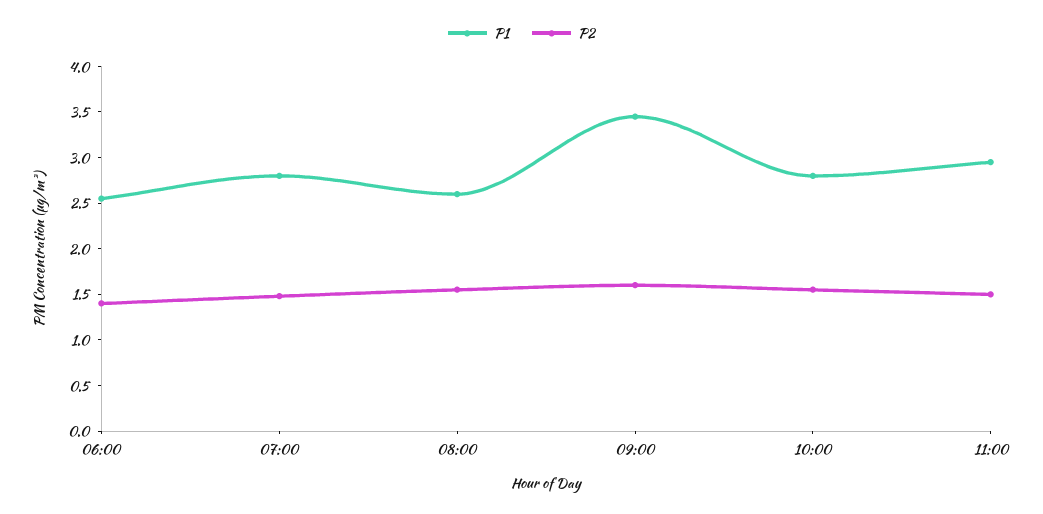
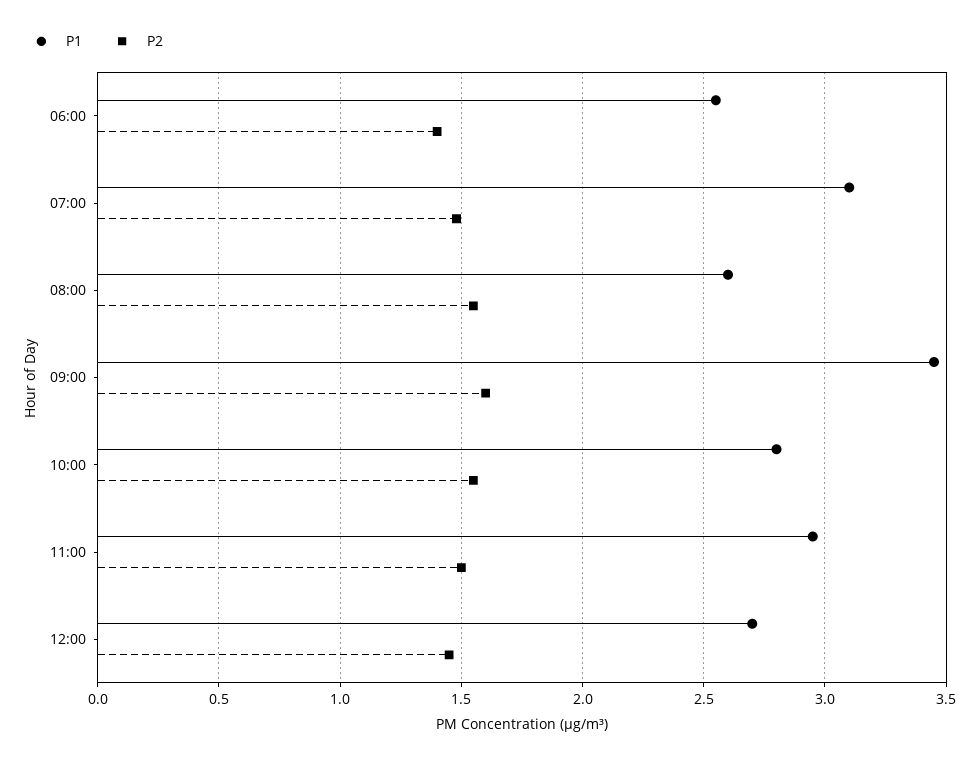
P1, 07:00: 2.8 -> 3.1
P1, 12:00: none -> 2.7
P2, 12:00: none -> 1.45

